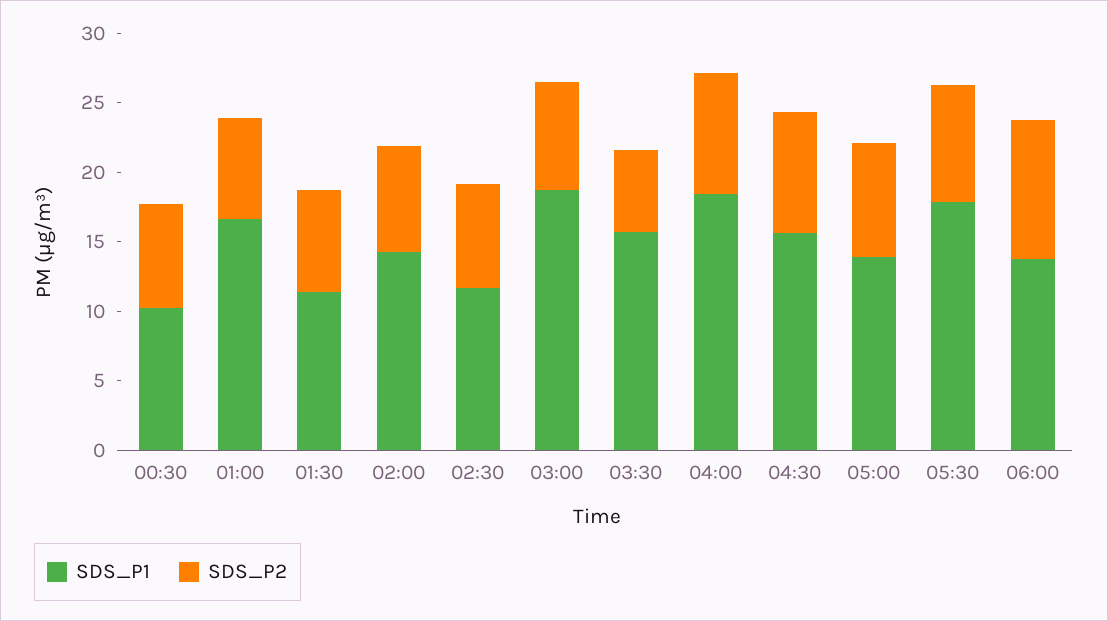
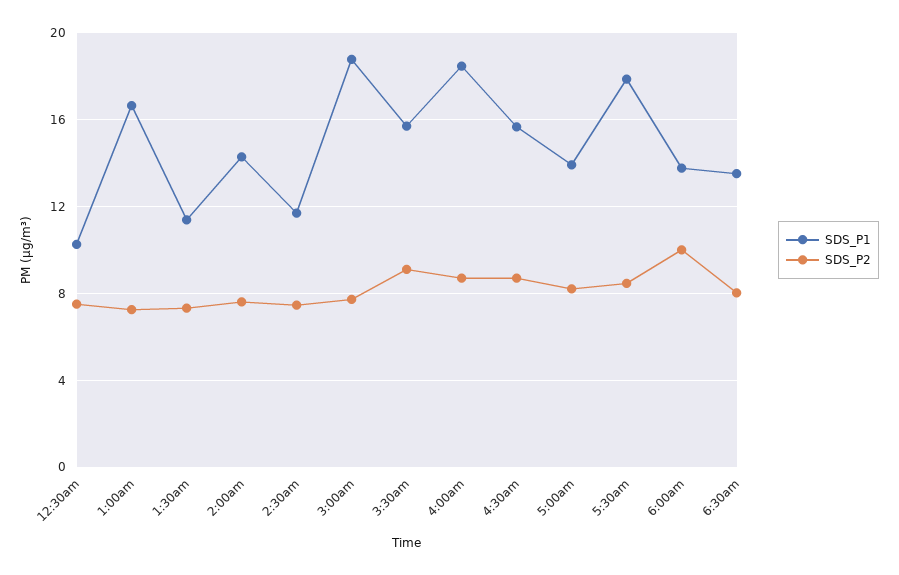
SDS_P2, 03:30: 6 -> 9
SDS_P1, 6:30am: none -> 13.5
SDS_P2, 6:30am: none -> 8

